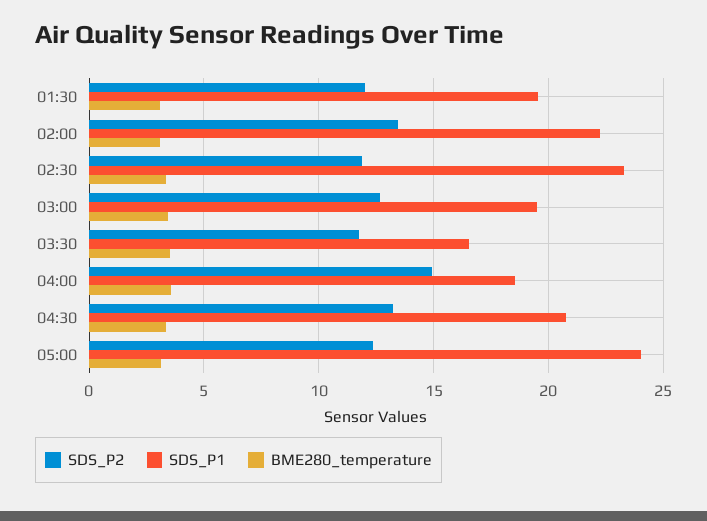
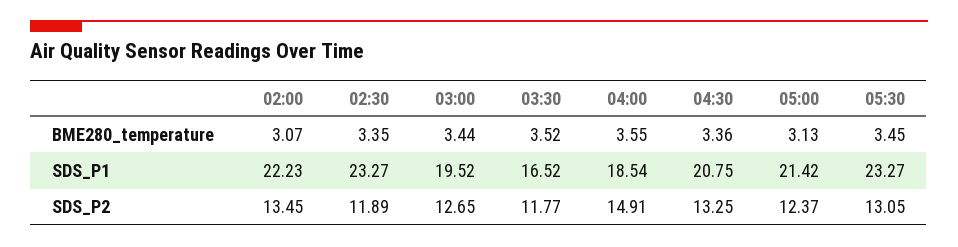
SDS_P2, 01:30: 12 -> none
SDS_P1, 01:30: 19.5 -> none
BME280_temperature, 01:30: 3 -> none
SDS_P1, 05:00: 24 -> 21.42
BME280_temperature, 05:30: none -> 3.45
SDS_P1, 05:30: none -> 23.27
SDS_P2, 05:30: none -> 13.05

